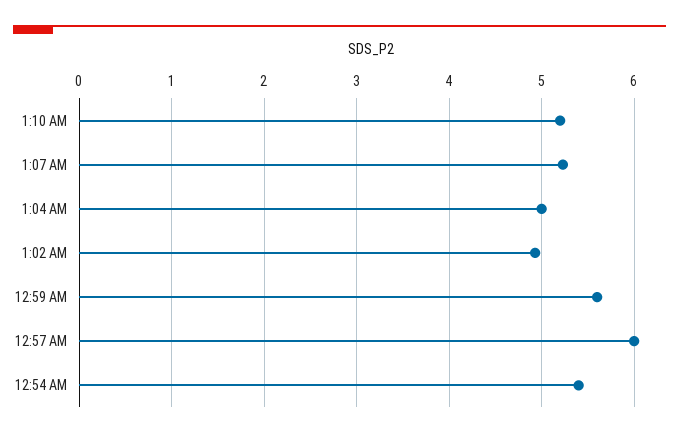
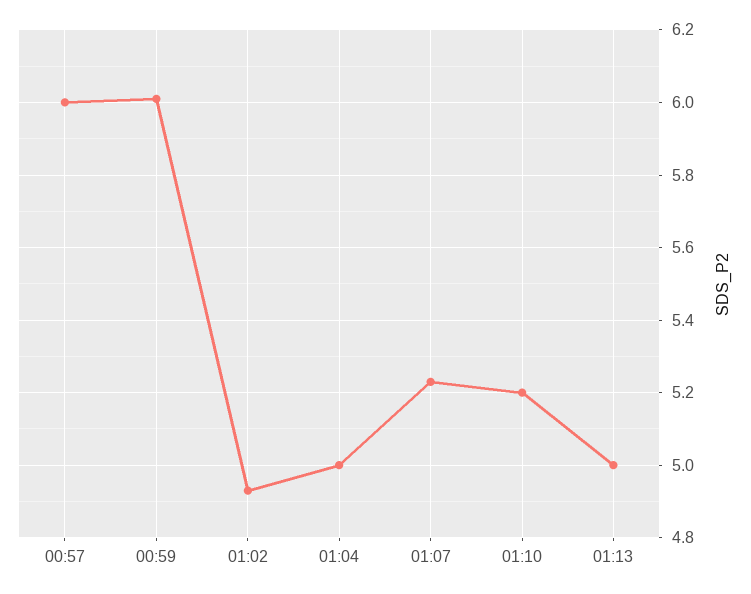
12:59 AM: 5.6 -> 6
12:54 AM: 5.4 -> none
01:13: none -> 5

